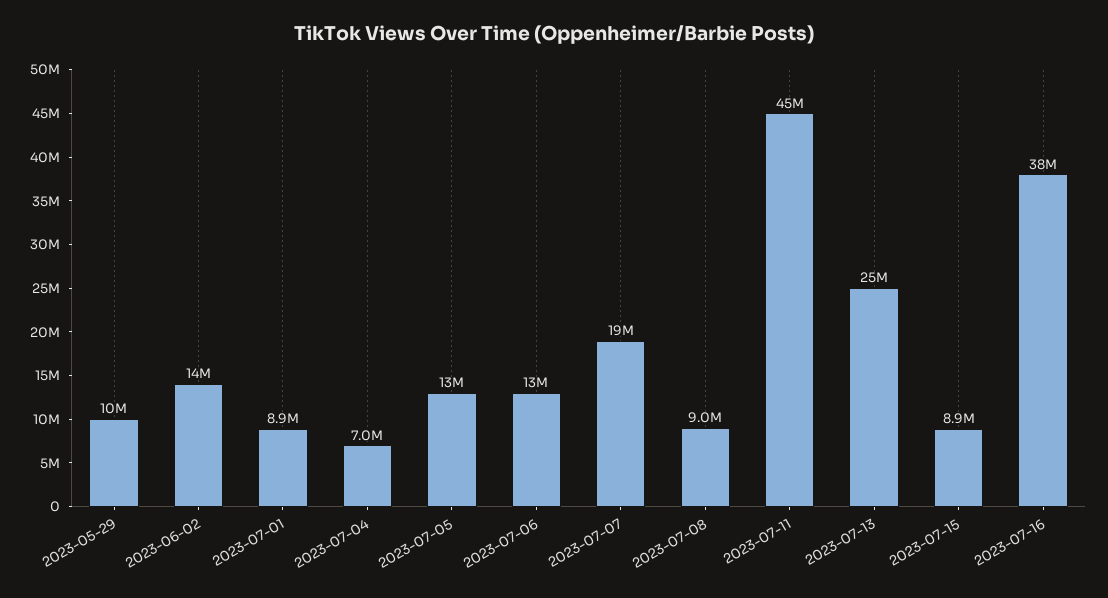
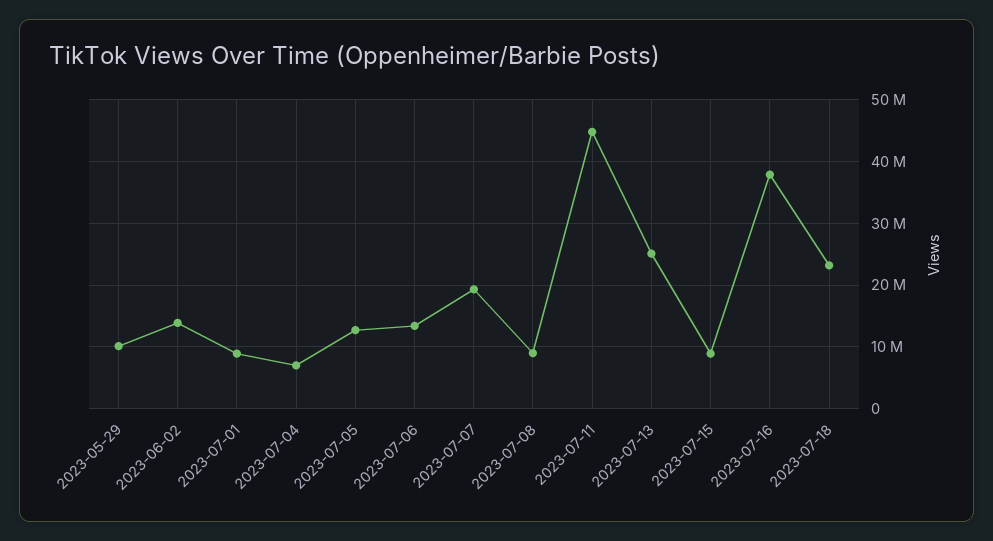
2023-07-18: none -> 23000000

